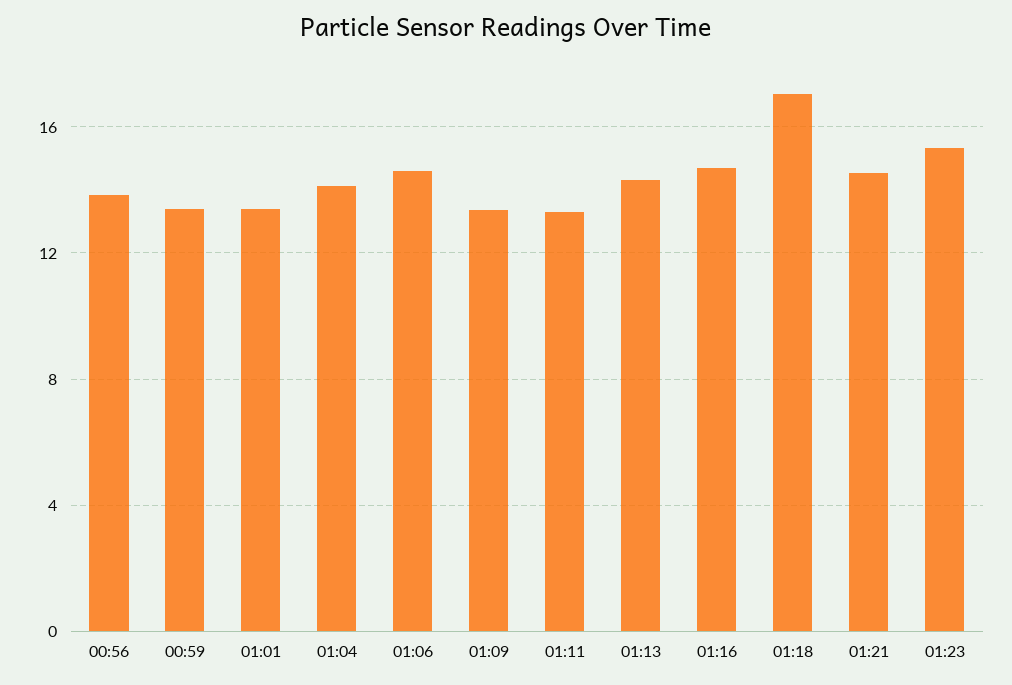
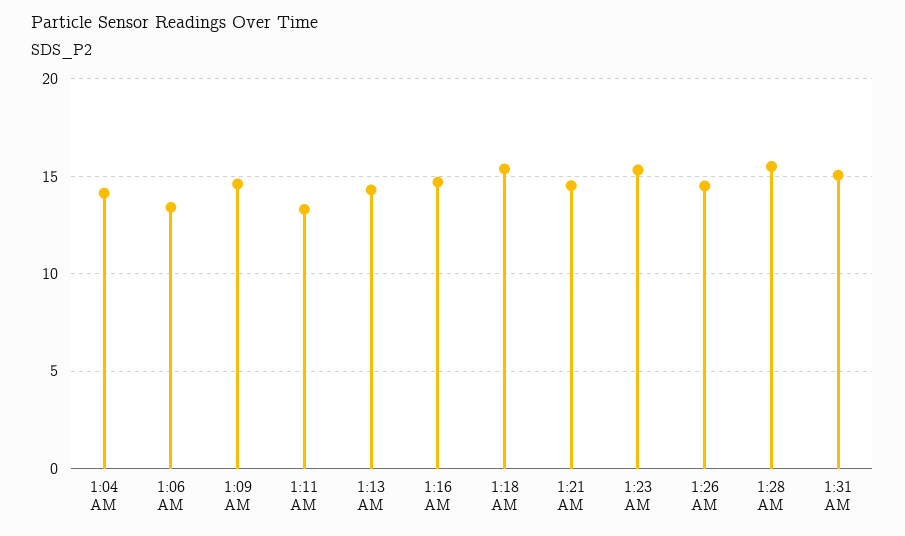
00:56: 14 -> none
00:59: 13.5 -> none
01:01: 13.5 -> none
01:06: 14.5 -> 13.5
01:09: 13.5 -> 14.5
01:18: 17 -> 15.5
1:26 AM: none -> 14.5
1:28 AM: none -> 15.5
1:31 AM: none -> 15

